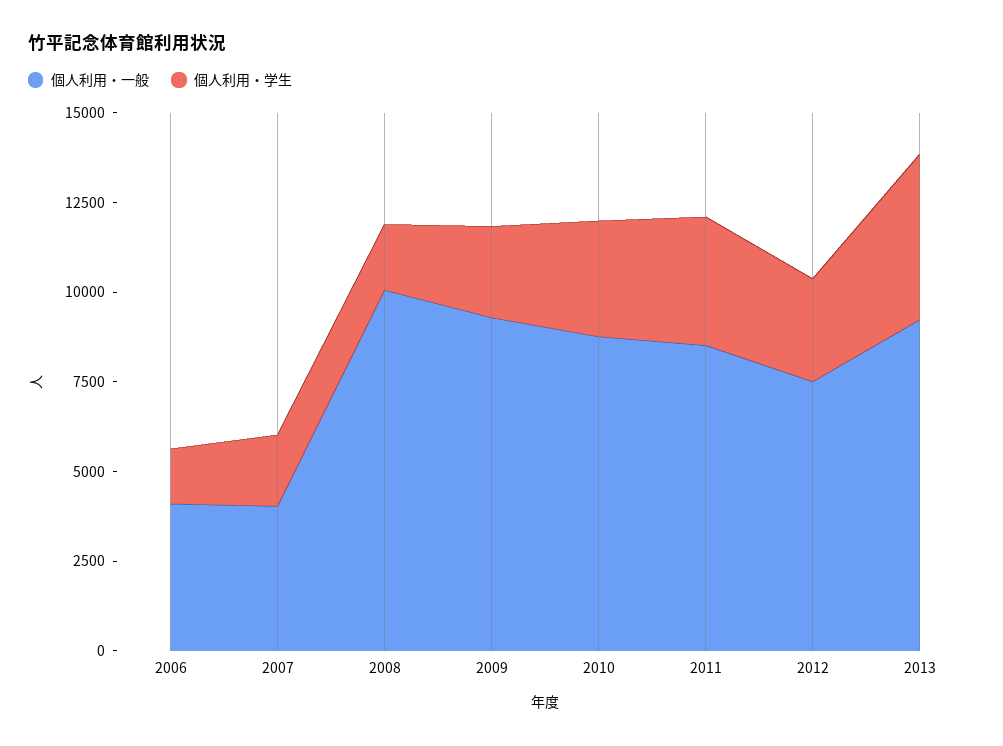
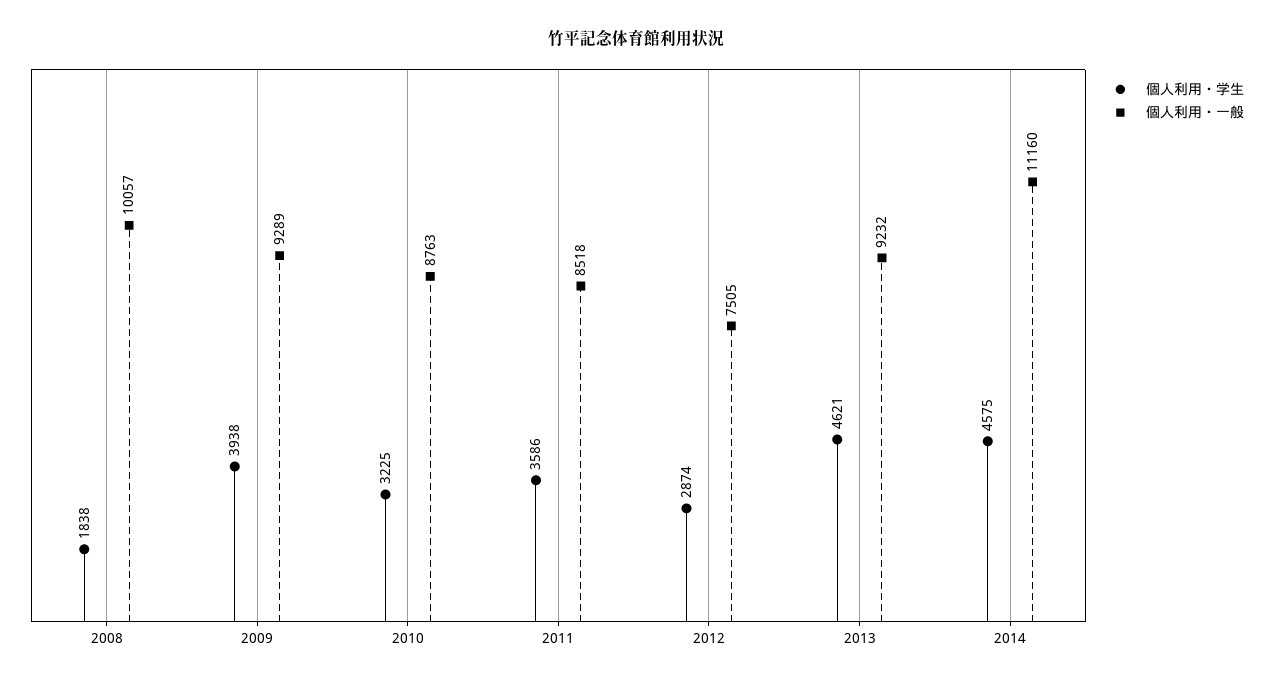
個人利用・一般, 2006: 4000 -> none
個人利用・学生, 2006: 1500 -> none
個人利用・一般, 2007: 4000 -> none
個人利用・学生, 2007: 2000 -> none
個人利用・学生, 2009: 2500 -> 3938
個人利用・学生, 2014: none -> 4575
個人利用・一般, 2014: none -> 11160

